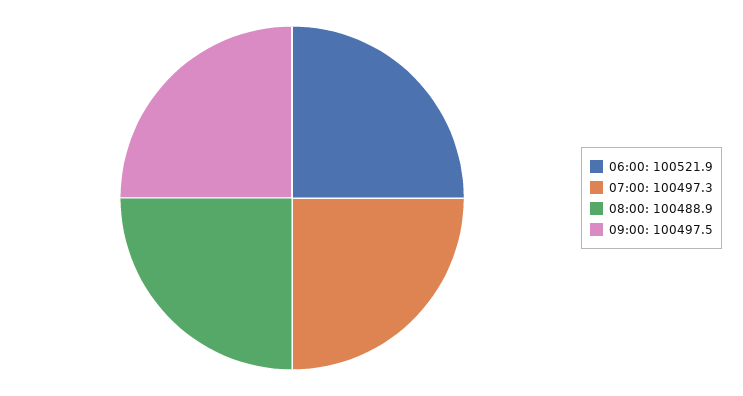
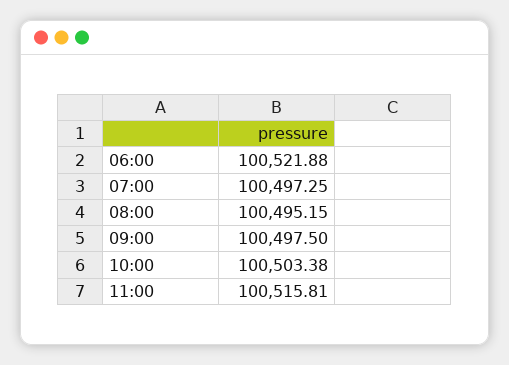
08:00: 100488.9 -> 100495.15
10:00: none -> 100503.38
11:00: none -> 100515.81

